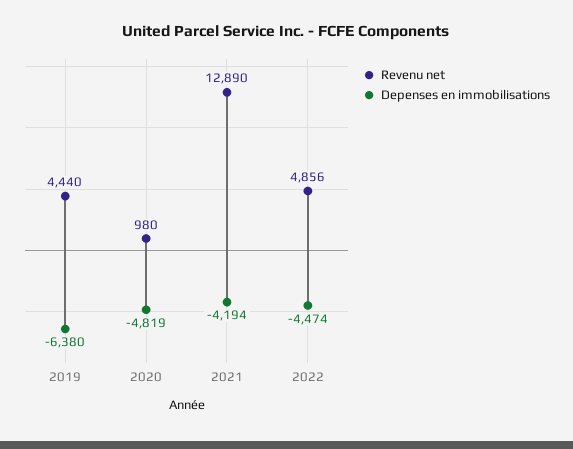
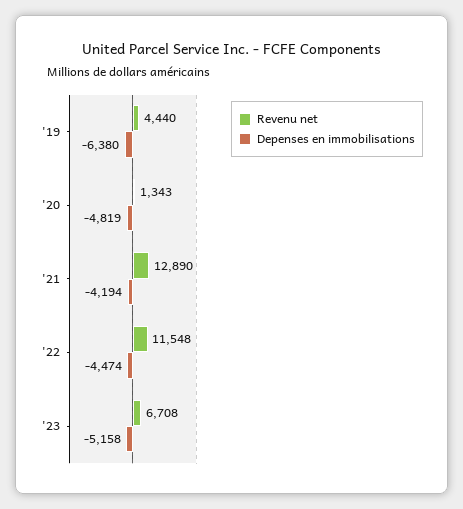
Revenu net, 2020: 980 -> 1343
Revenu net, 2022: 4856 -> 11548
Revenu net, '23: none -> 6708
Depenses en immobilisations, '23: none -> -5158

